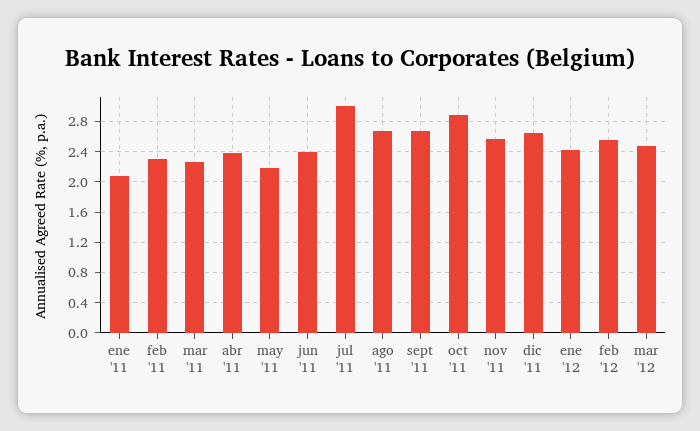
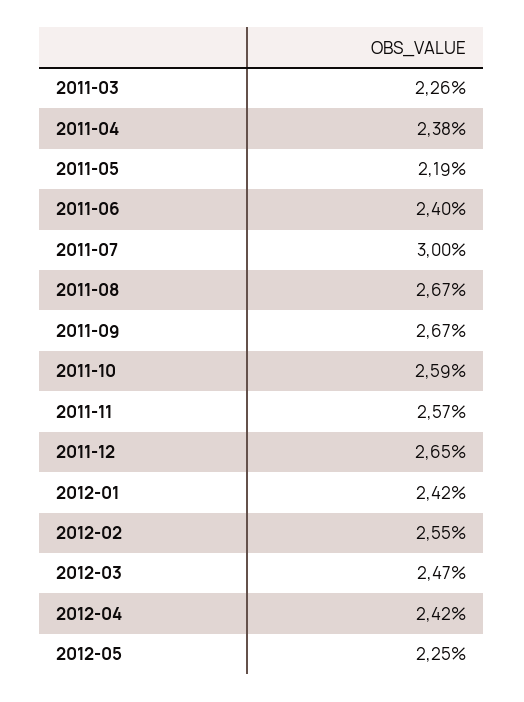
ene '11: 2.1 -> none
feb '11: 2.3 -> none
oct '11: 2.9 -> 2.59
2012-04: none -> 2.42
2012-05: none -> 2.25

